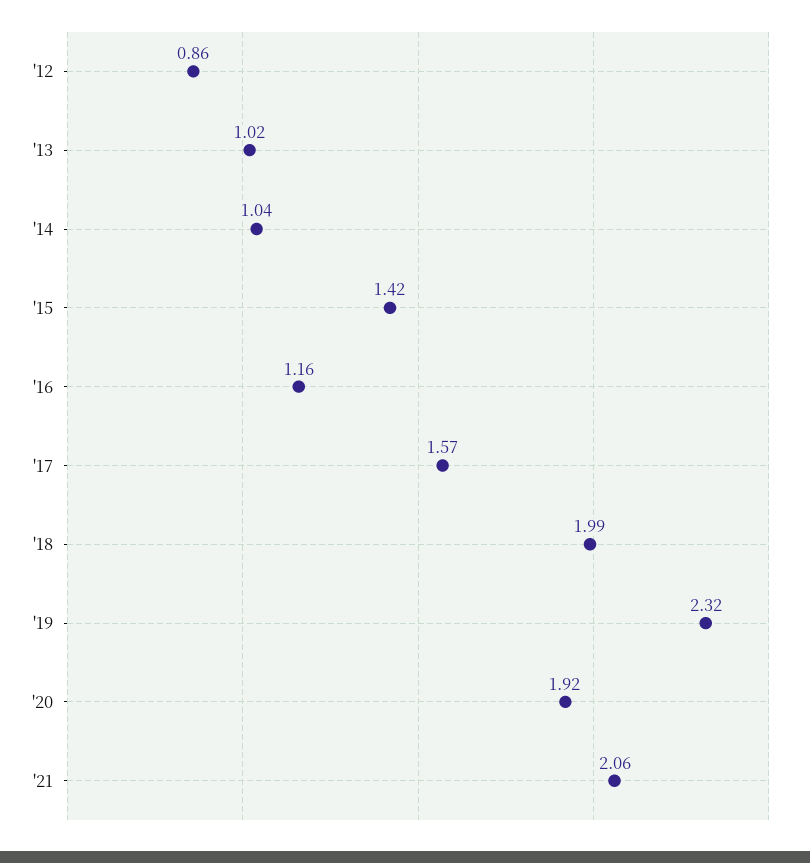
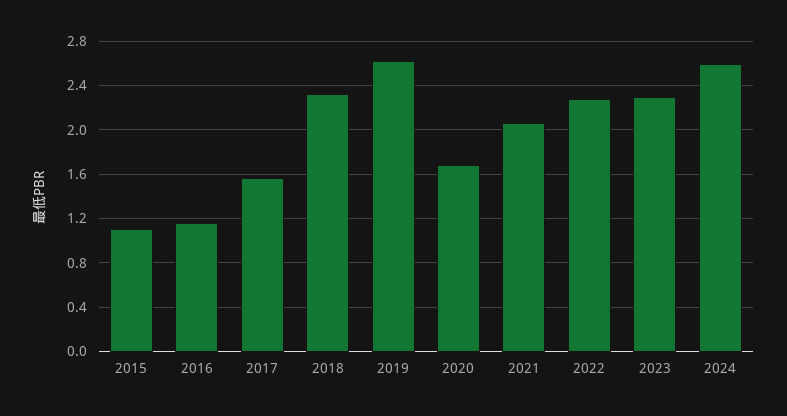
'12: 0.86 -> none
'13: 1.02 -> none
'14: 1.04 -> none
'15: 1.42 -> 1.1
'18: 1.99 -> 2.3
'19: 2.32 -> 2.6
'20: 1.92 -> 1.7
2022: none -> 2.3
2023: none -> 2.3
2024: none -> 2.6

